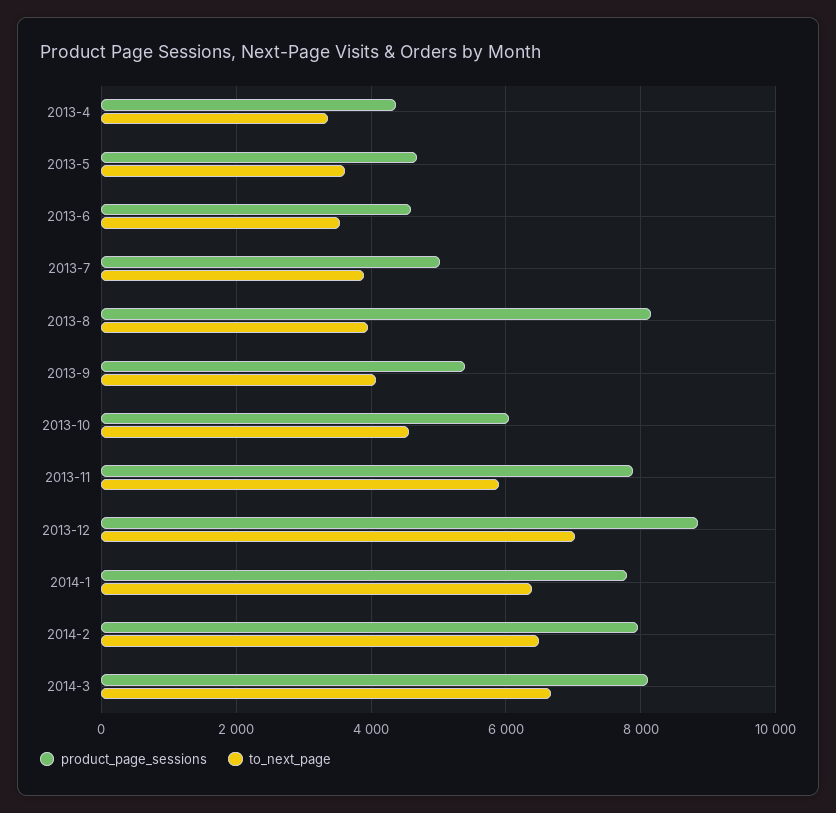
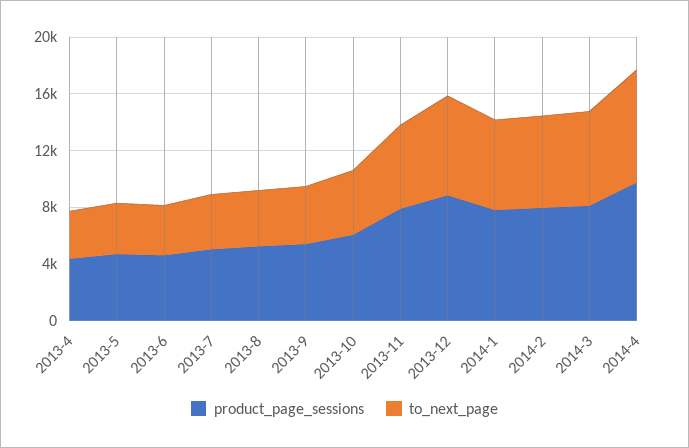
product_page_sessions, 2013-8: 8200 -> 5000
product_page_sessions, 2014-4: none -> 10000
to_next_page, 2014-4: none -> 8000

